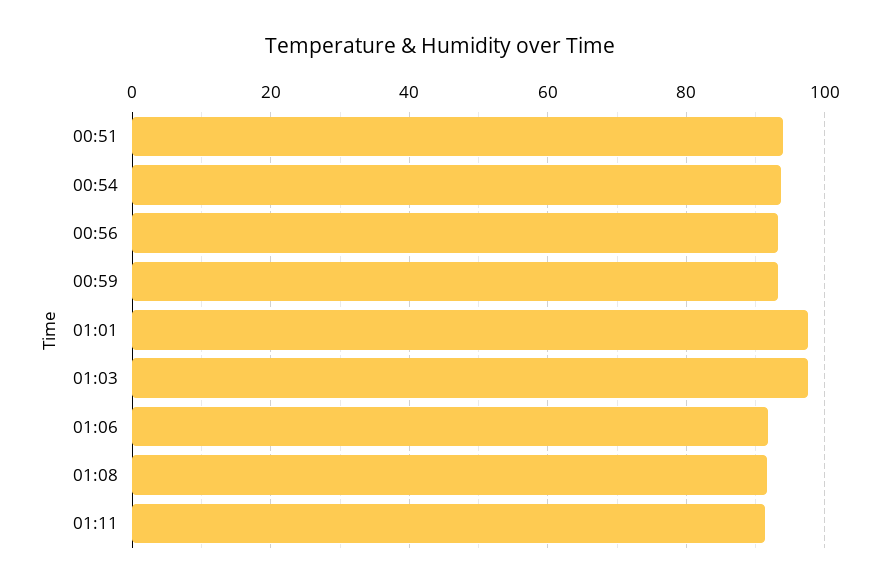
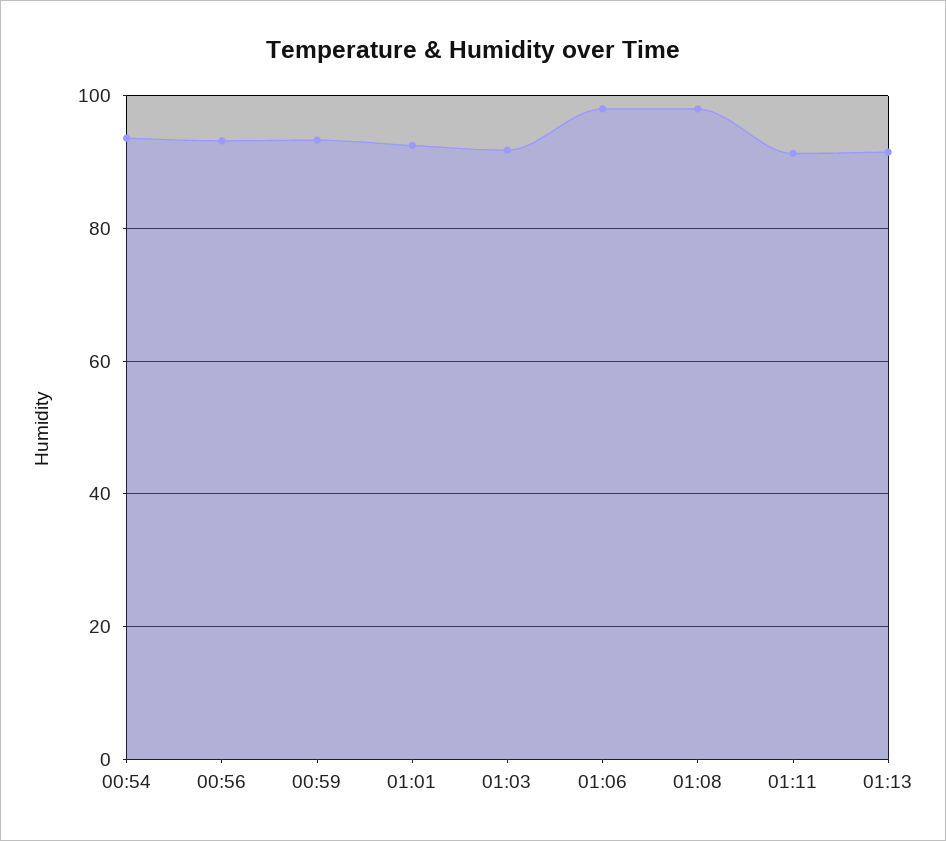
00:51: 94 -> none
01:01: 98 -> 92
01:03: 98 -> 92
01:06: 92 -> 98
01:08: 92 -> 98
01:13: none -> 92

